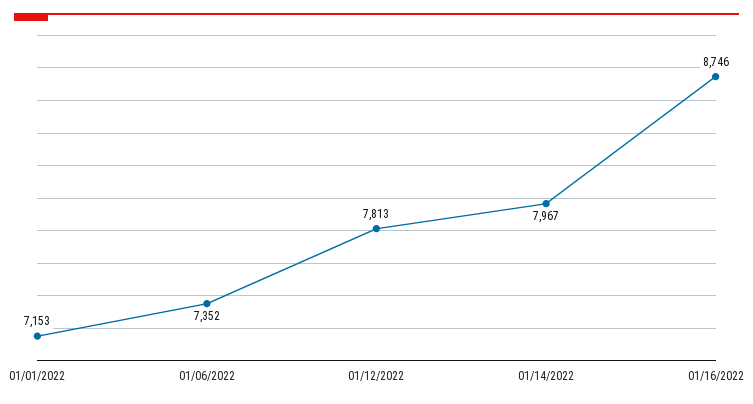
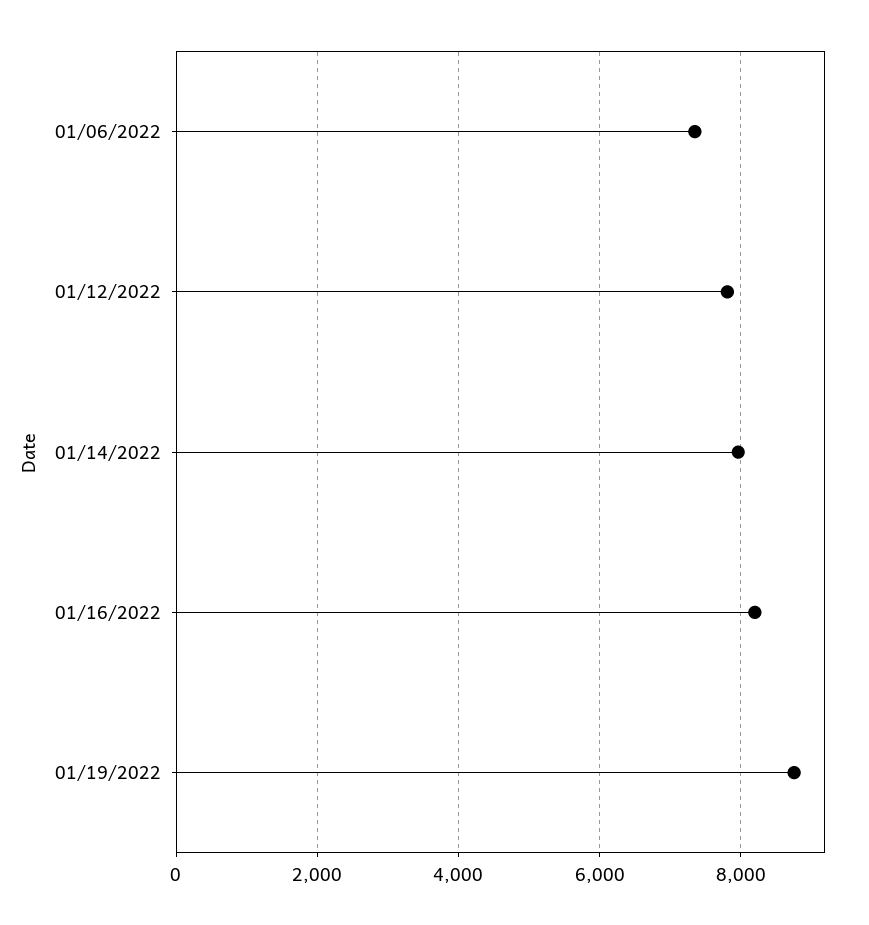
01/01/2022: 7153 -> none
01/16/2022: 8746 -> 8200
01/19/2022: none -> 8800

